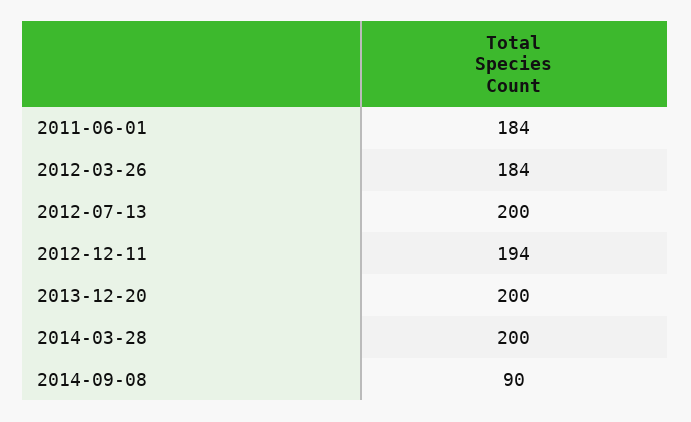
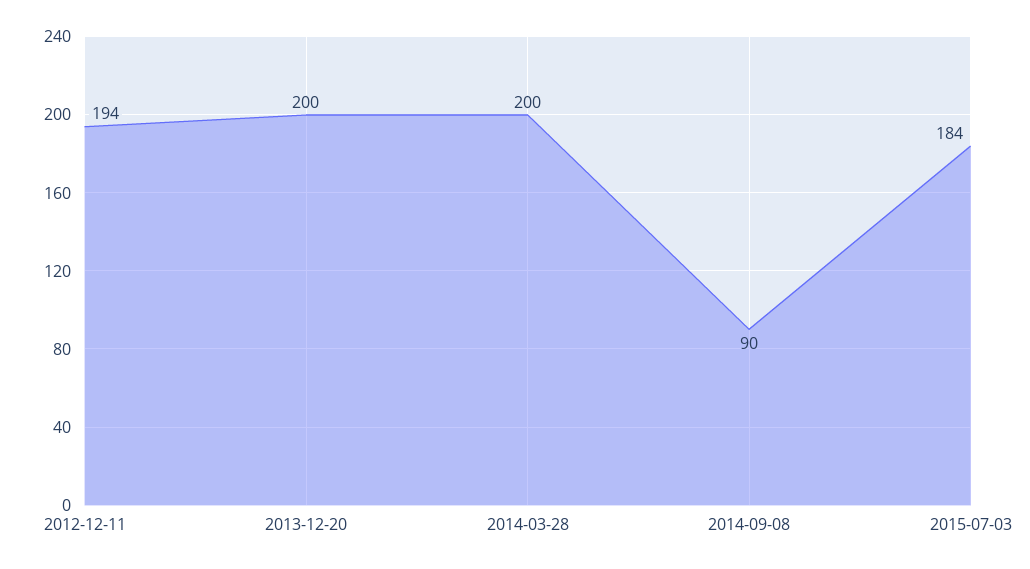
2011-06-01: 184 -> none
2012-03-26: 184 -> none
2012-07-13: 200 -> none
2015-07-03: none -> 184

